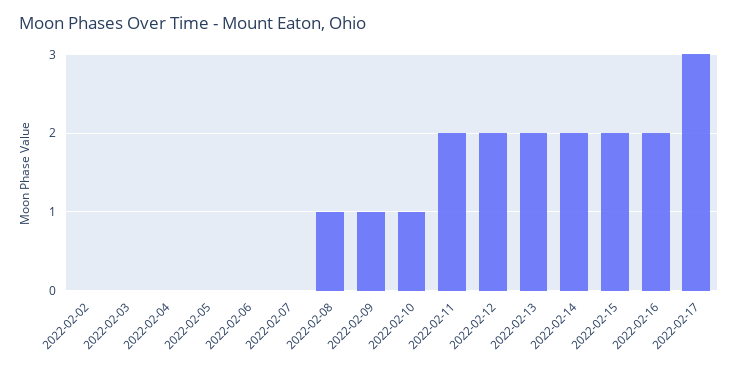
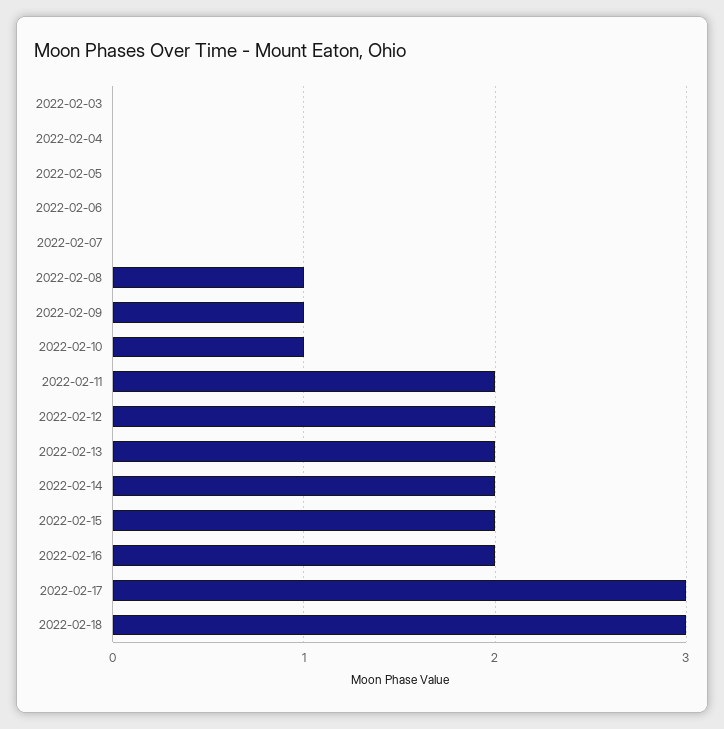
2022-02-02: 0 -> none
2022-02-18: none -> 3

